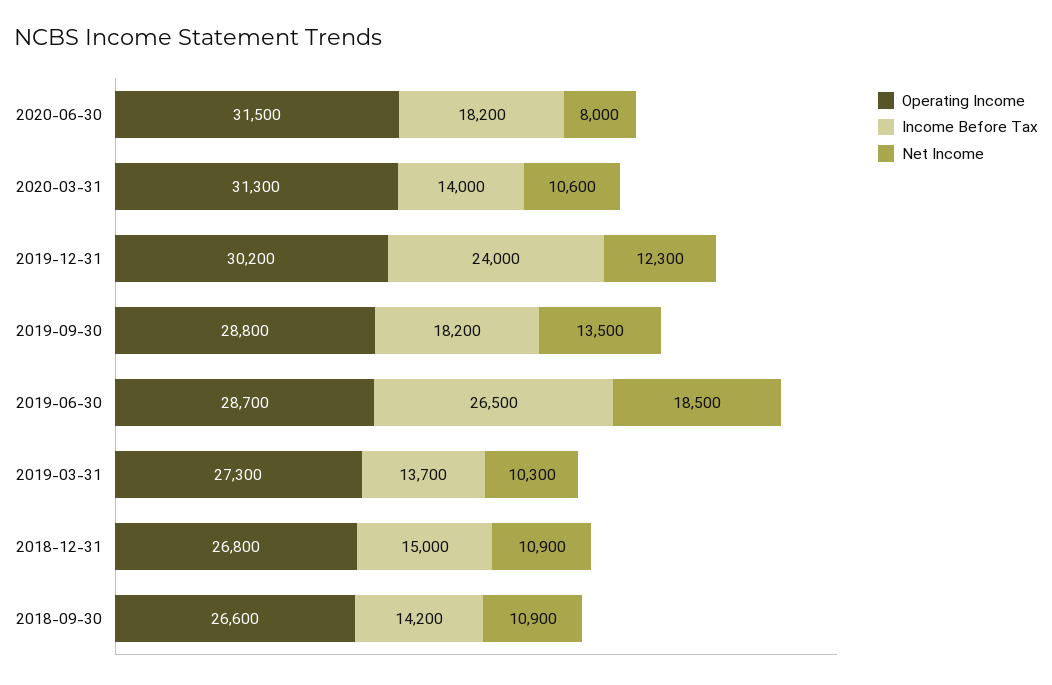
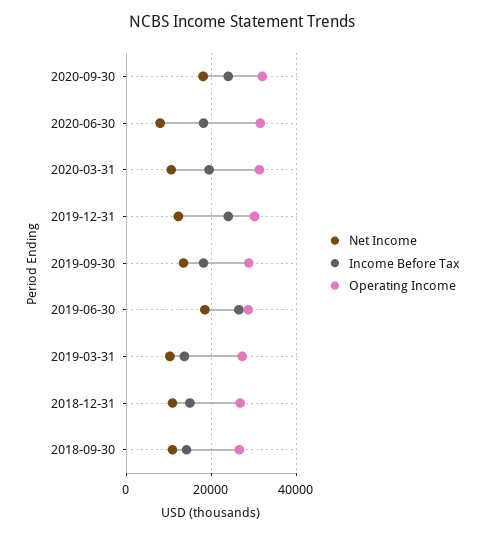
Income Before Tax, 2020-03-31: 14000 -> 20000
Net Income, 2020-09-30: none -> 18000
Income Before Tax, 2020-09-30: none -> 24000
Operating Income, 2020-09-30: none -> 32000

